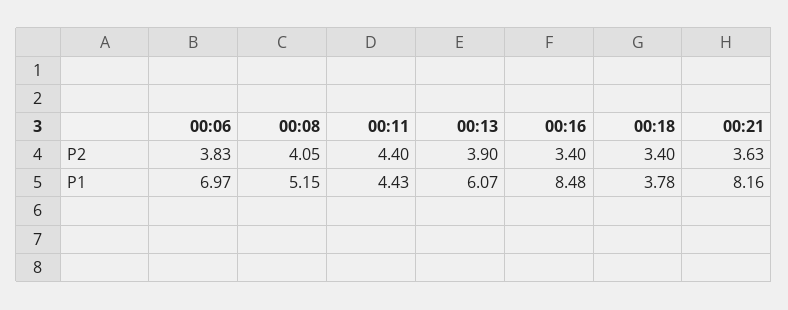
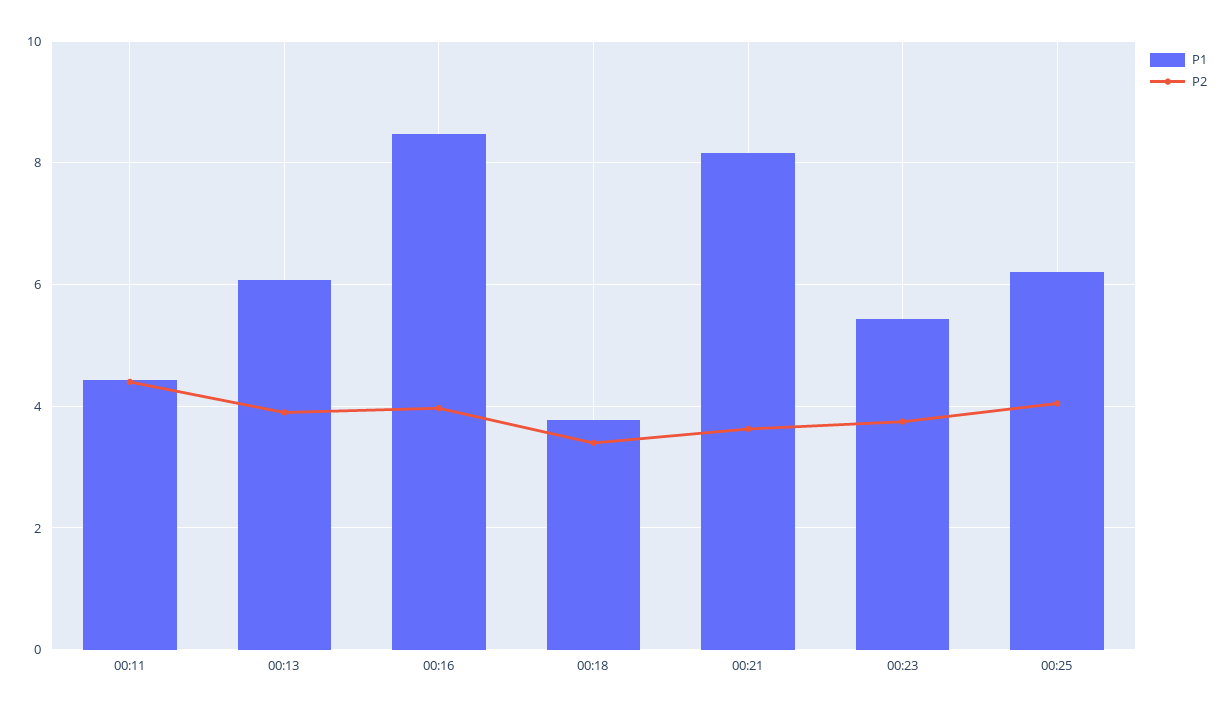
P2, 00:06: 3.83 -> none
P2, 00:08: 4.05 -> none
P2, 00:16: 3.4 -> 4
P1, 00:06: 6.97 -> none
P1, 00:08: 5.15 -> none
P1, 00:23: none -> 5.4
P2, 00:23: none -> 3.8
P1, 00:25: none -> 6.2
P2, 00:25: none -> 4

